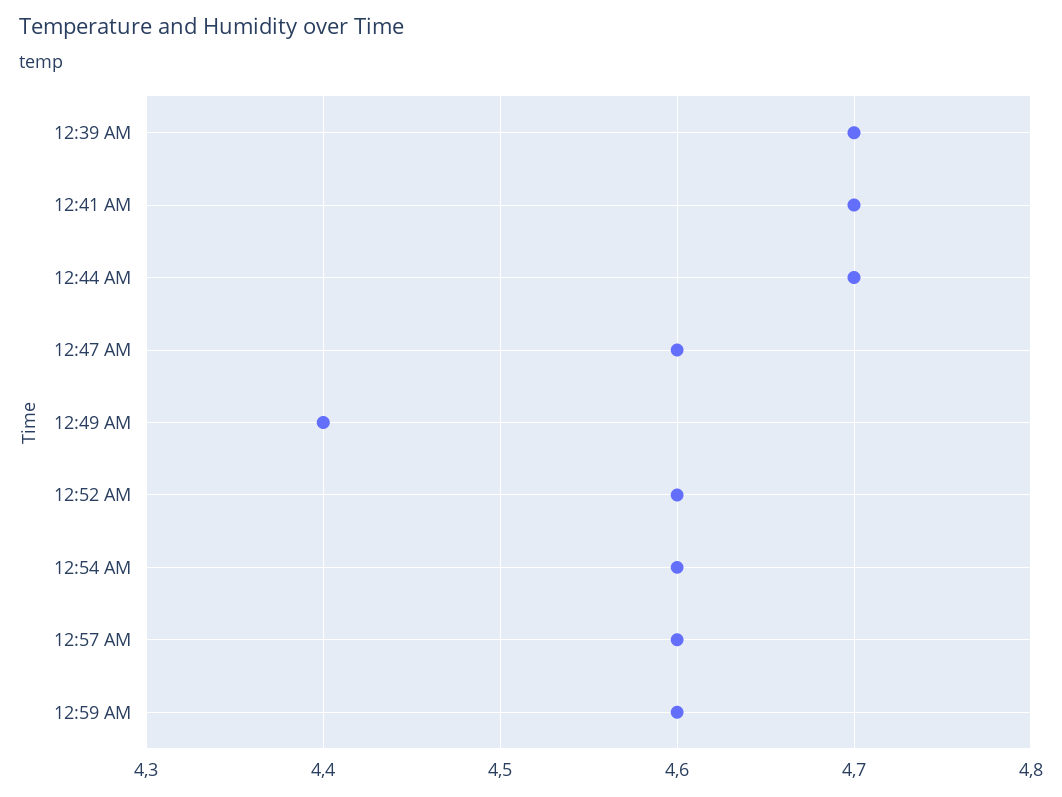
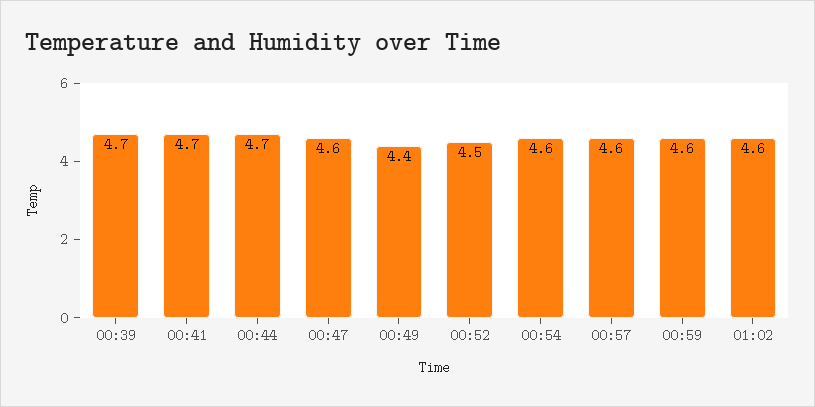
12:52 AM: 4.6 -> 4.5
01:02: none -> 4.6

